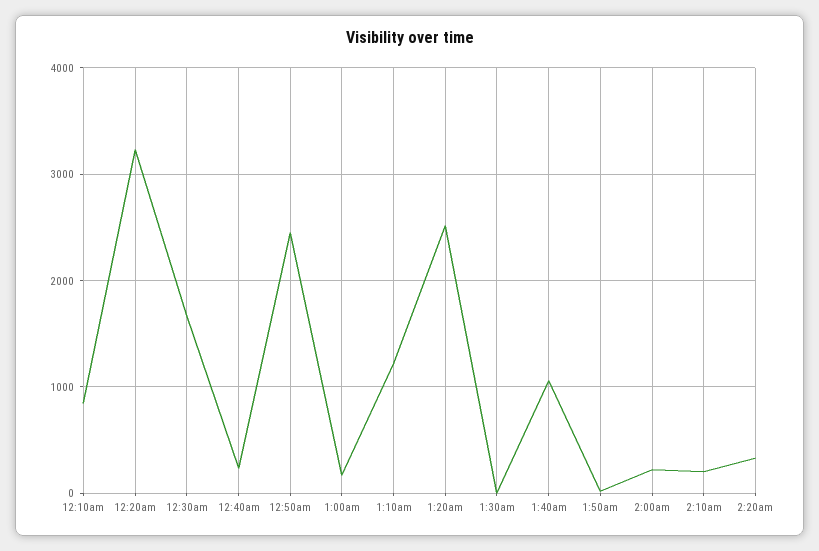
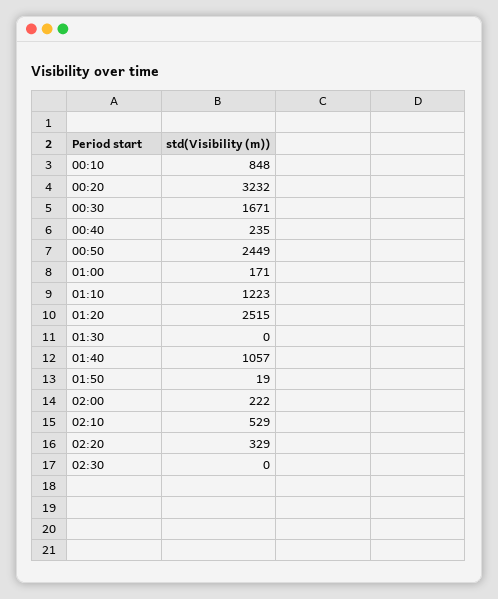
2:10am: 200 -> 529
02:30: none -> 0

